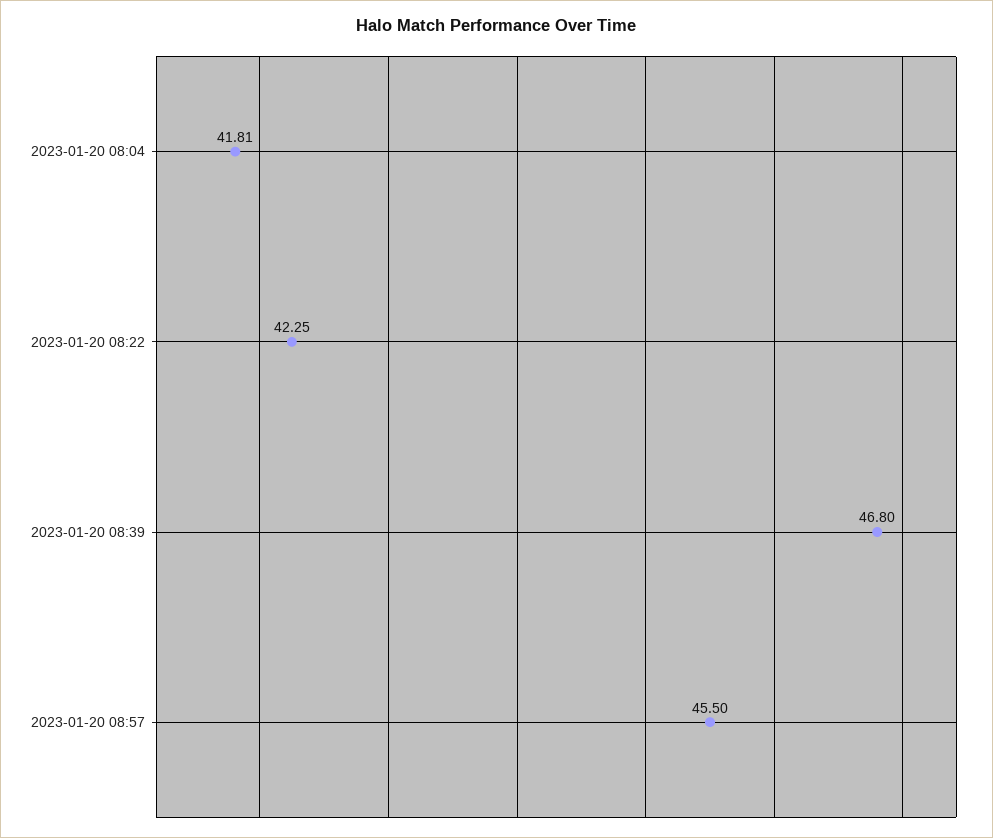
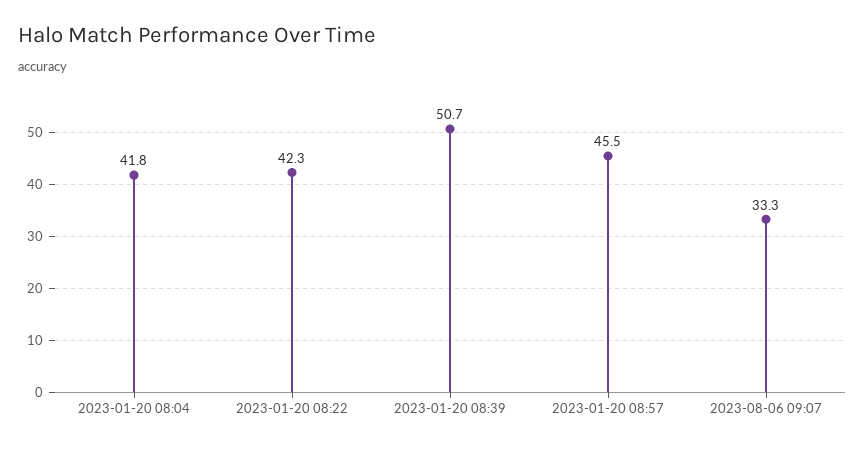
2023-01-20 08:39: 46.8 -> 50.7
2023-08-06 09:07: none -> 33.3

